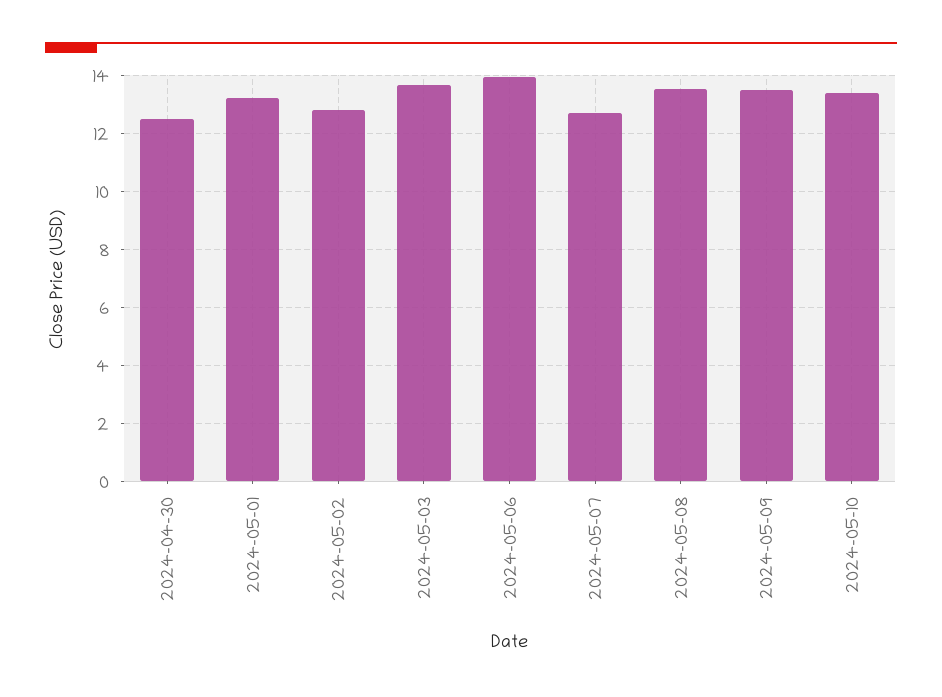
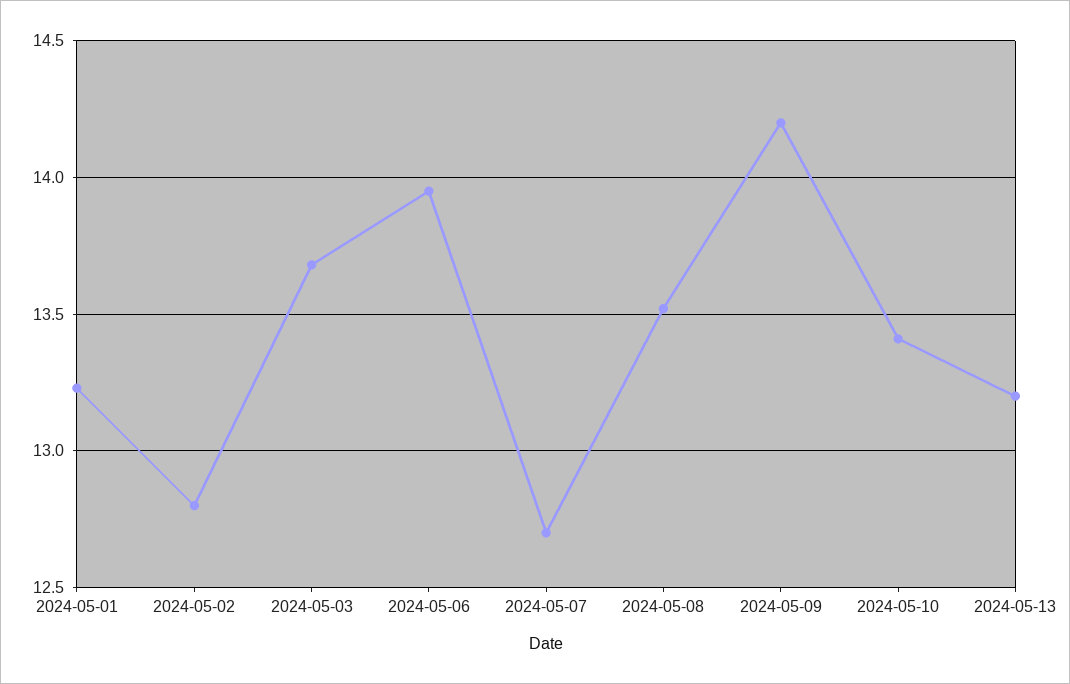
2024-04-30: 12.5 -> none
2024-05-09: 13.5 -> 14.2
2024-05-13: none -> 13.2

